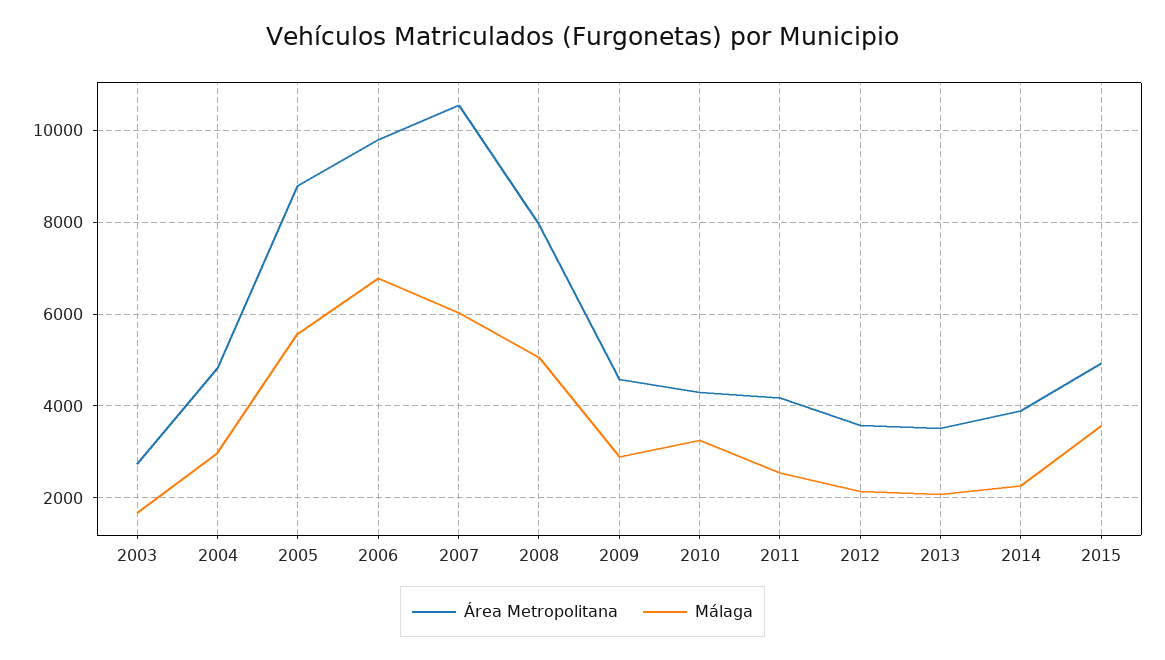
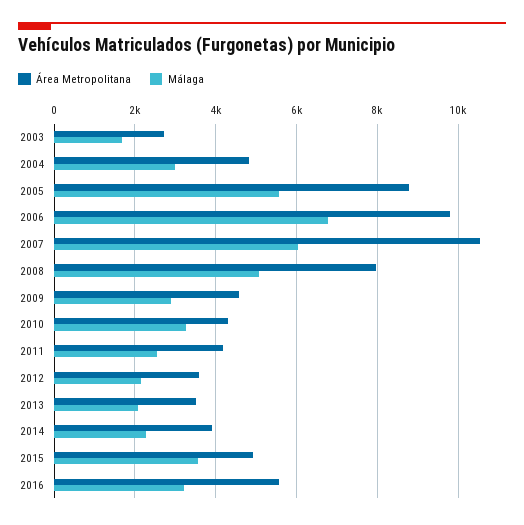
Área Metropolitana, 2016: none -> 5600
Málaga, 2016: none -> 3200

